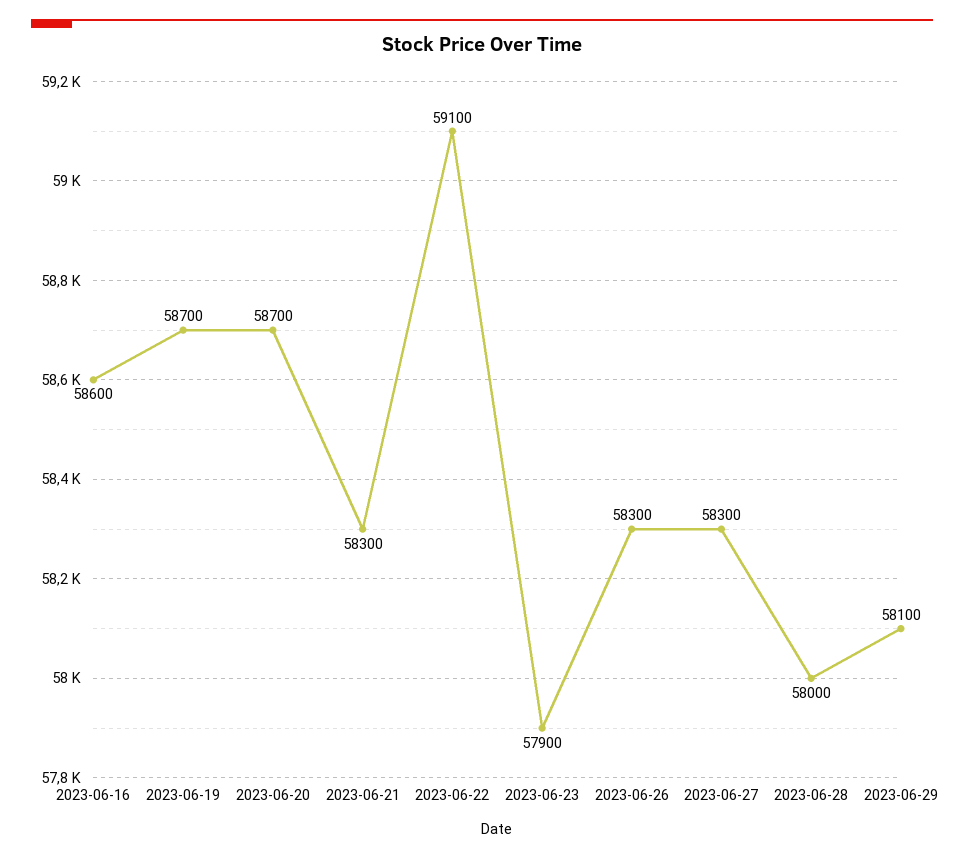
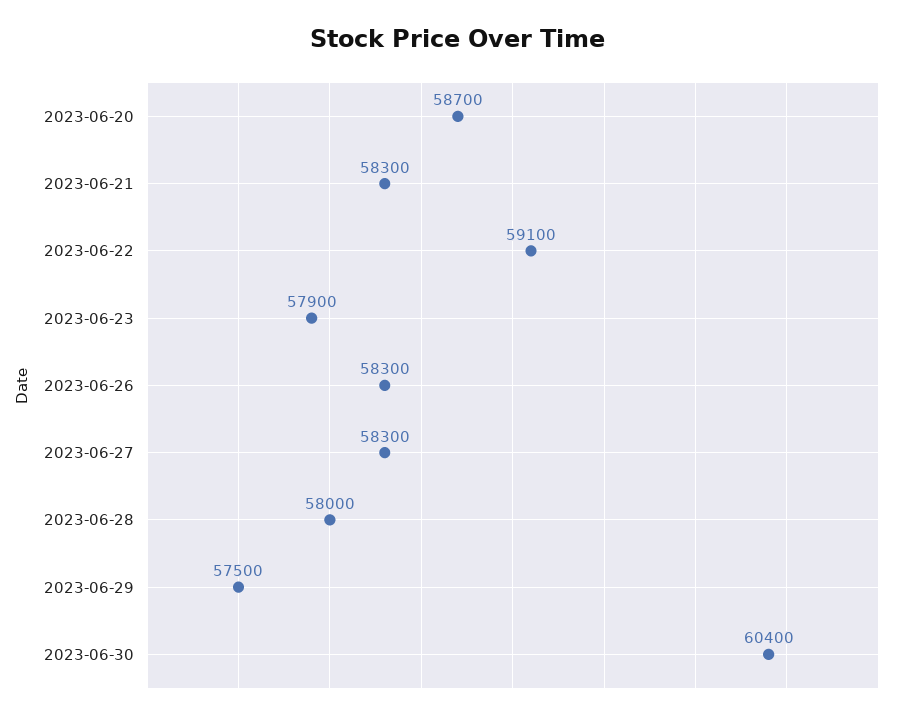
2023-06-16: 58600 -> none
2023-06-19: 58700 -> none
2023-06-29: 58100 -> 57500
2023-06-30: none -> 60400

